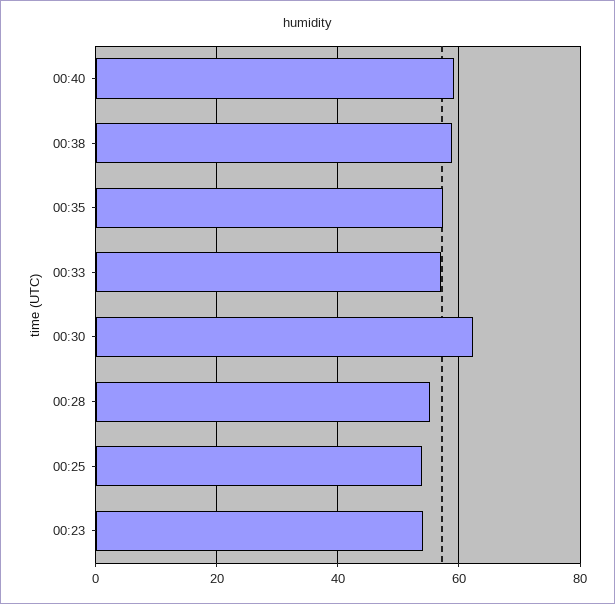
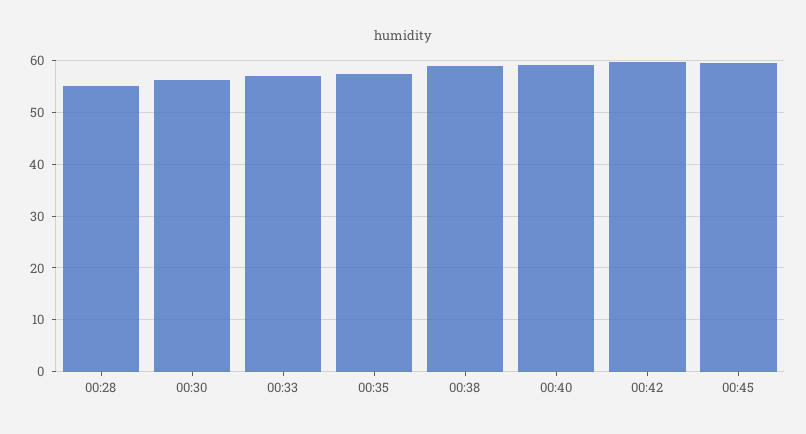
00:30: 62 -> 56
00:25: 54 -> none
00:23: 54 -> none
00:42: none -> 60
00:45: none -> 60

